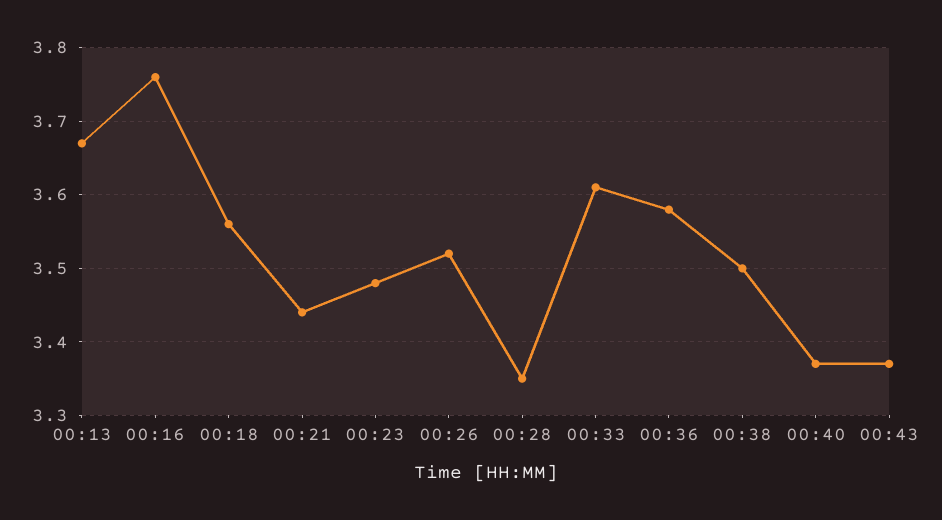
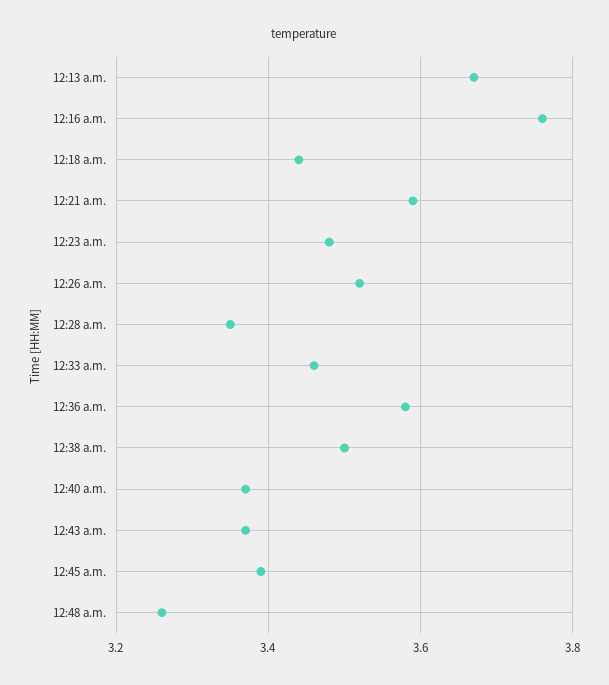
00:18: 3.56 -> 3.45
00:21: 3.44 -> 3.6
00:33: 3.61 -> 3.45
12:45 a.m.: none -> 3.4
12:48 a.m.: none -> 3.25

